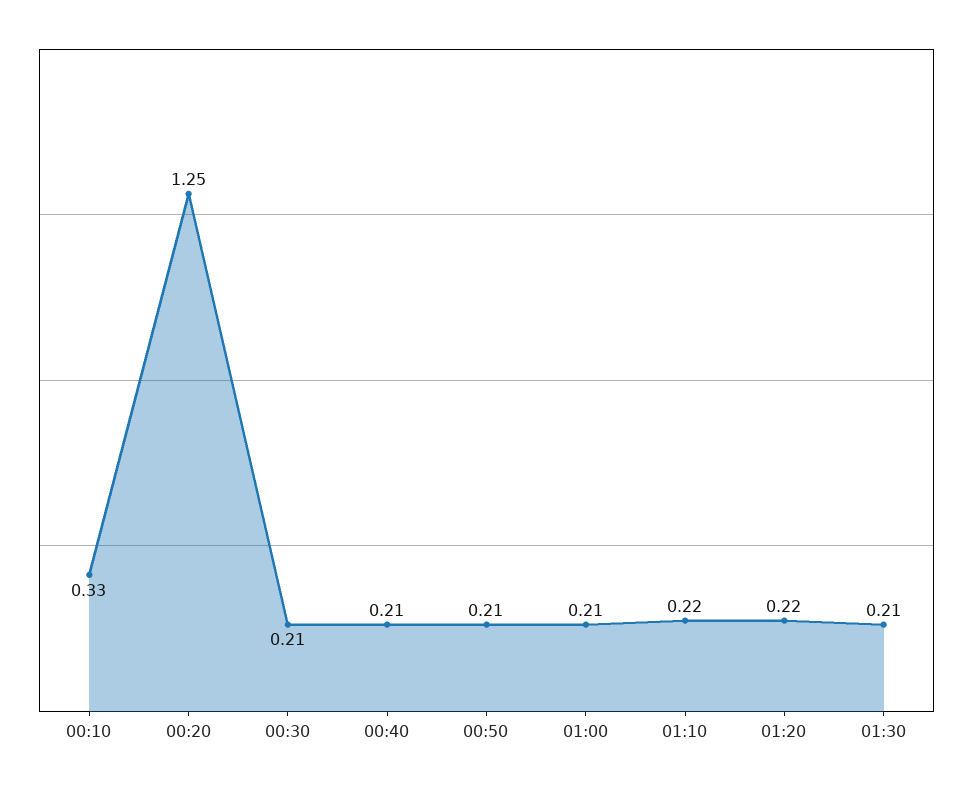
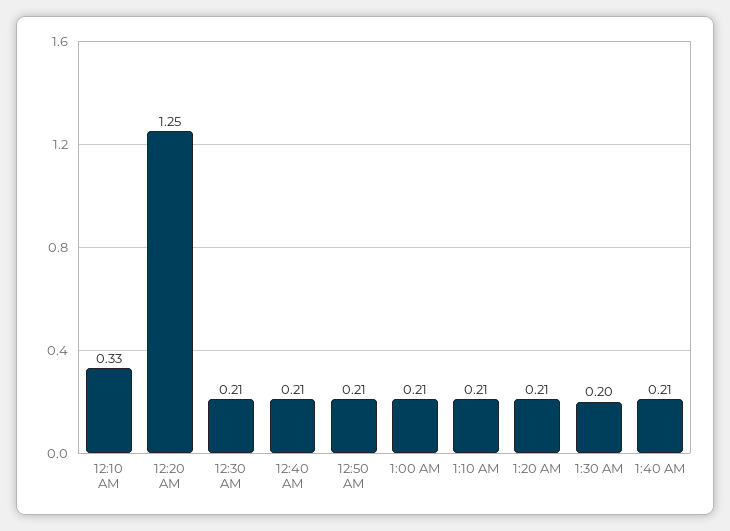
01:10: 0.22 -> 0.21
01:20: 0.22 -> 0.21
01:30: 0.21 -> 0.2
1:40 AM: none -> 0.21

